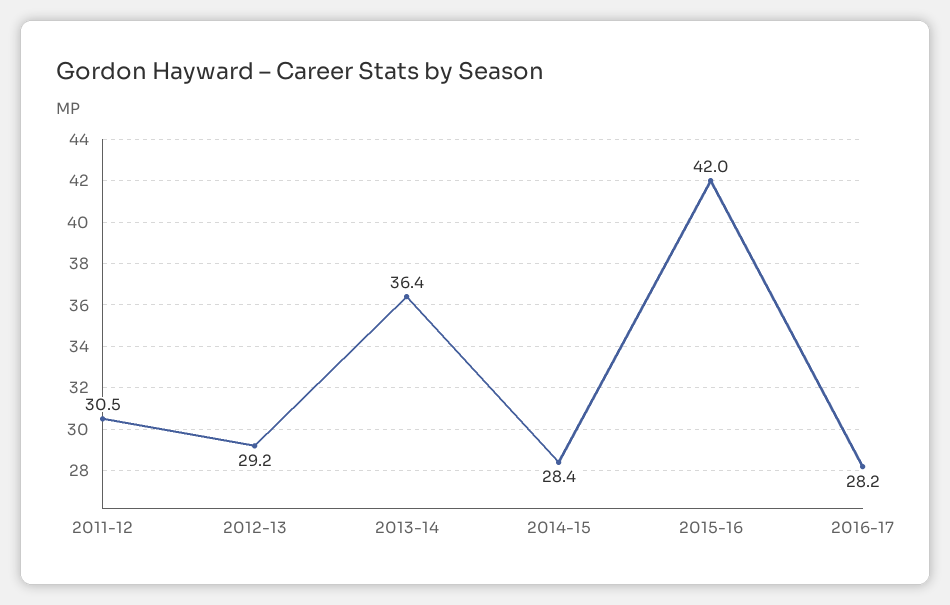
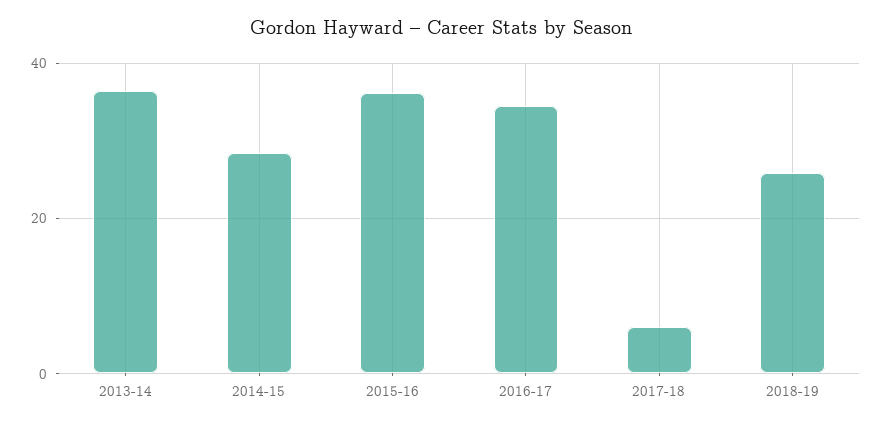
2011-12: 30.5 -> none
2012-13: 29.2 -> none
2015-16: 42 -> 36
2016-17: 28.2 -> 34
2017-18: none -> 6
2018-19: none -> 26

